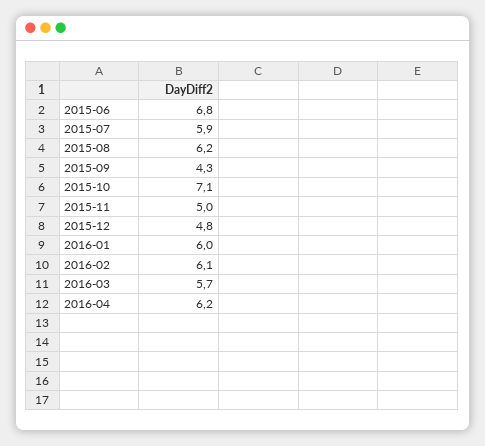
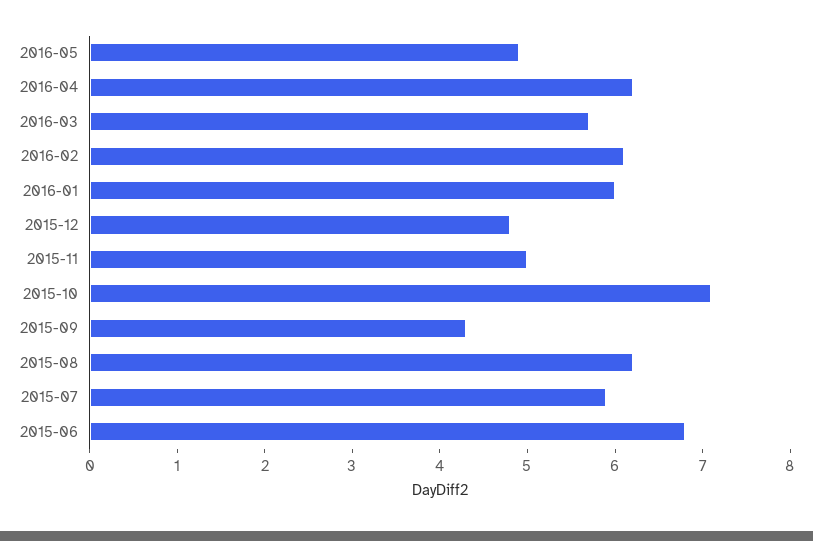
2016-05: none -> 4.9

